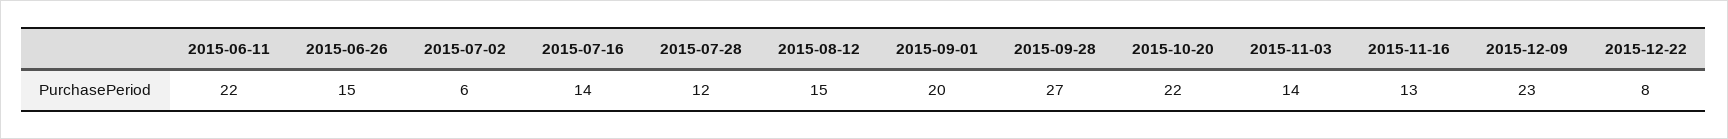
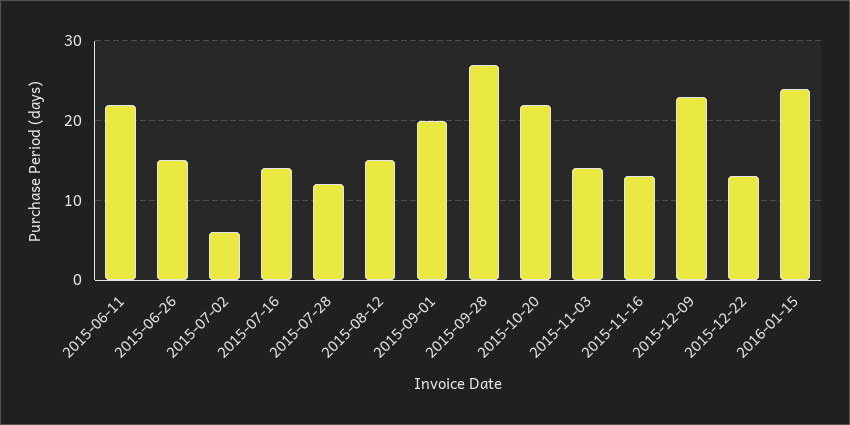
2015-12-22: 8 -> 13
2016-01-15: none -> 24

